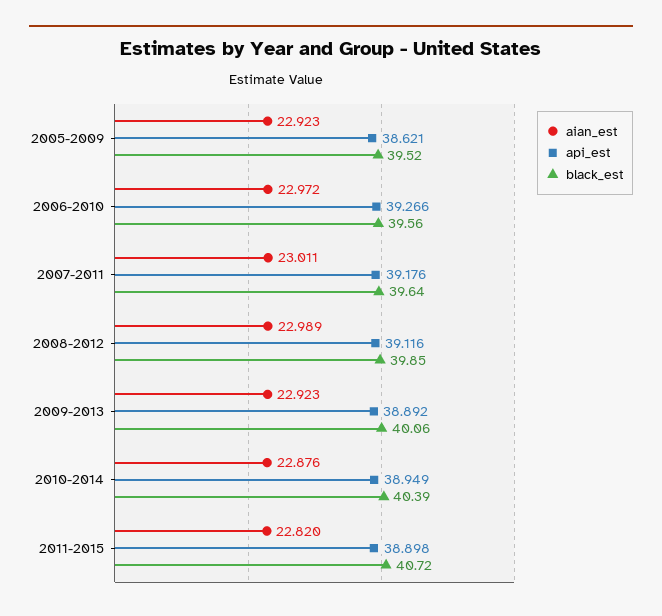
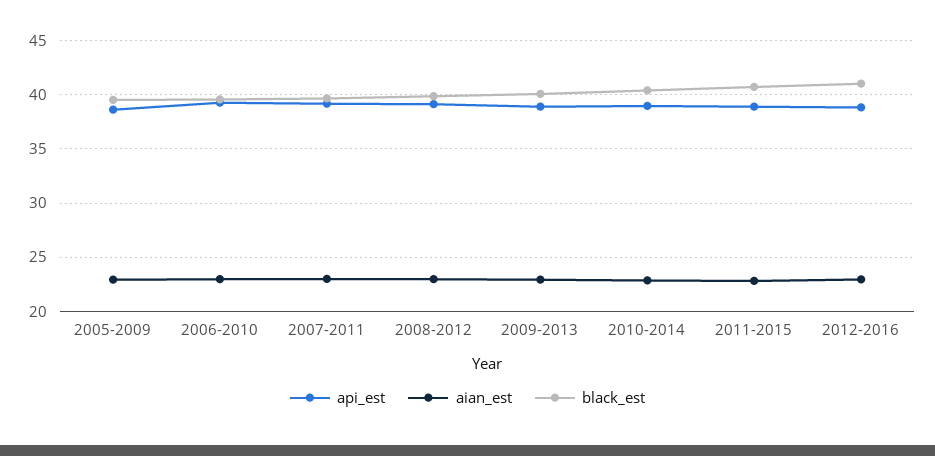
api_est, 2012-2016: none -> 39
aian_est, 2012-2016: none -> 23
black_est, 2012-2016: none -> 41

